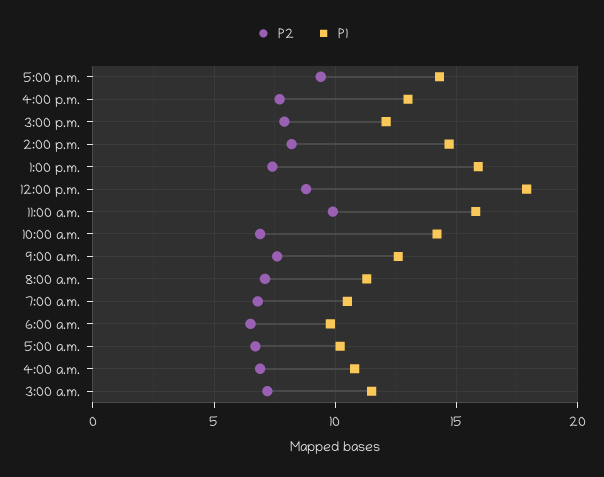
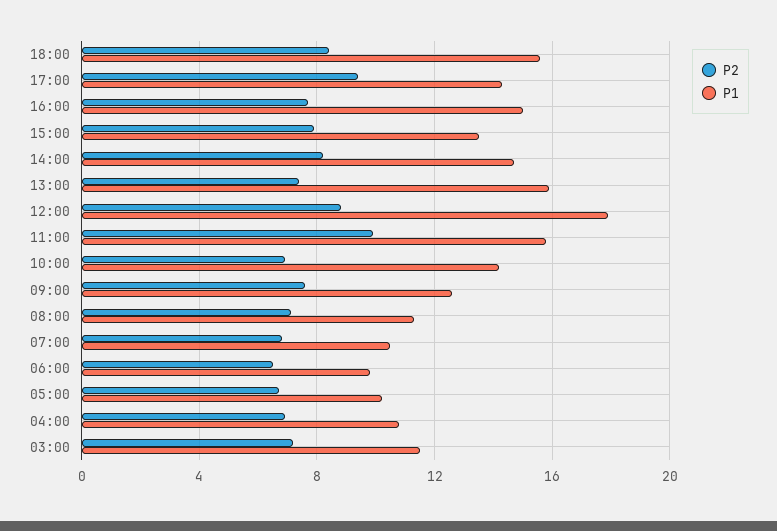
P1, 4:00 p.m.: 13 -> 15
P1, 3:00 p.m.: 12 -> 13.5
P2, 18:00: none -> 8.5
P1, 18:00: none -> 15.5

